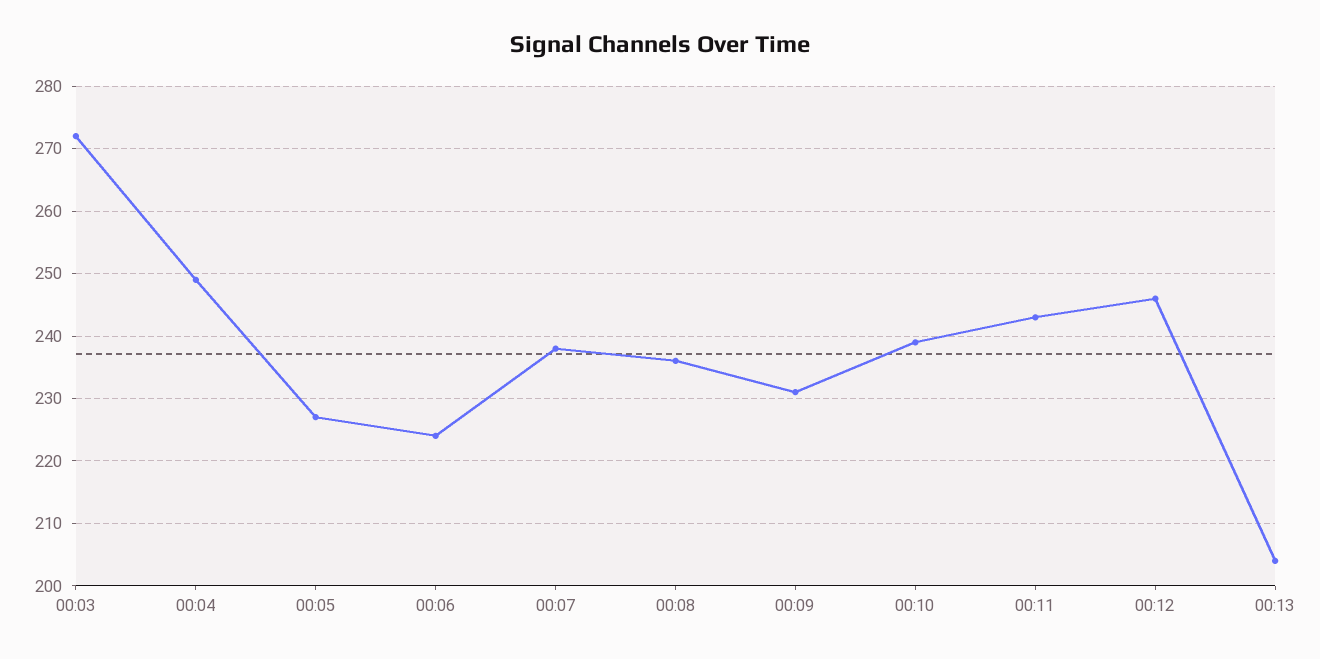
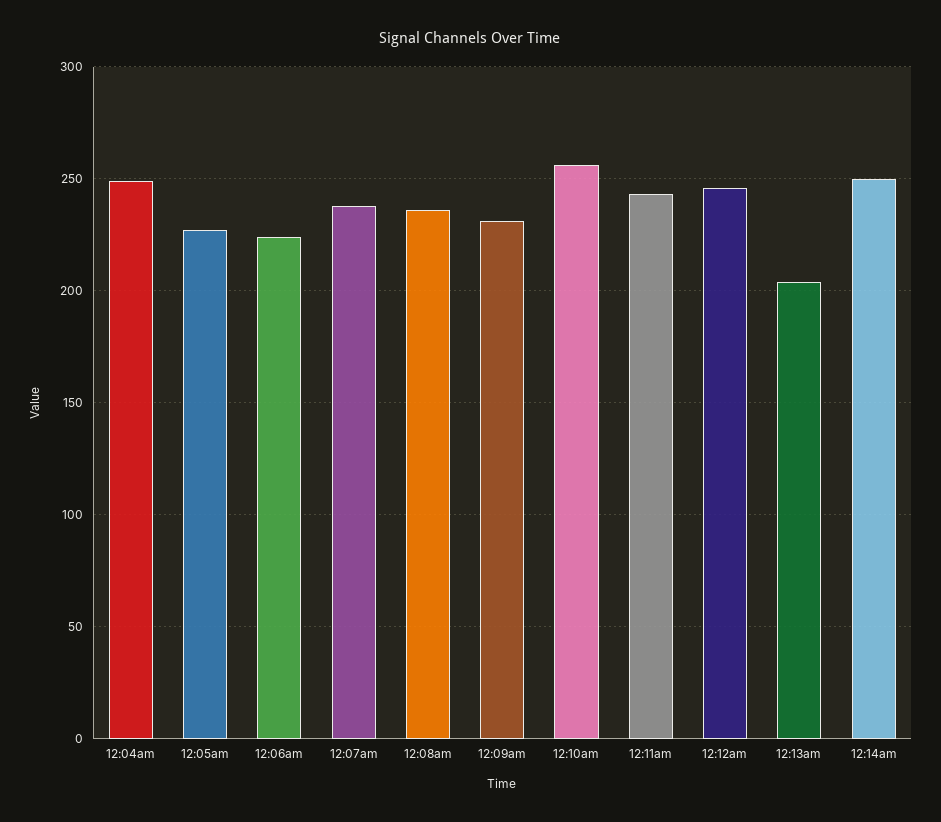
00:03: 272 -> none
00:10: 239 -> 255
12:14am: none -> 250

